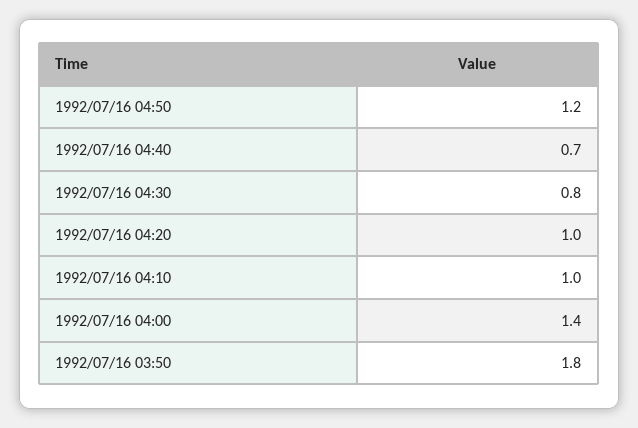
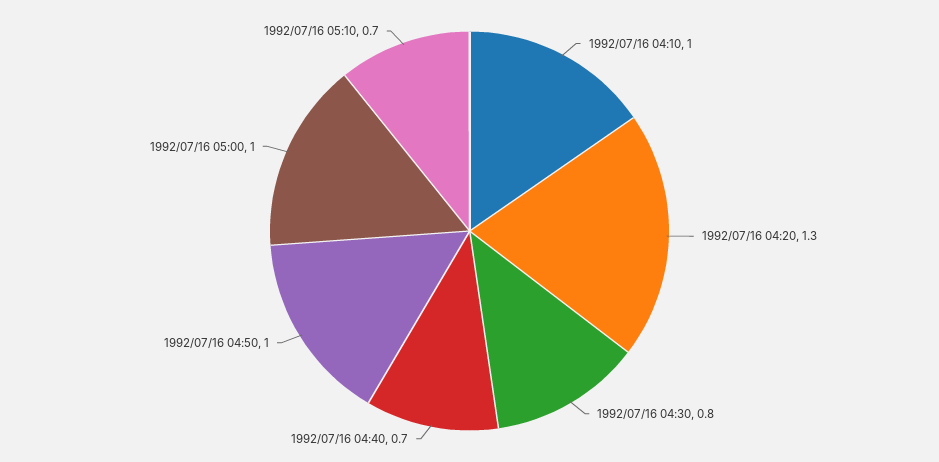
1992/07/16 04:50: 1.2 -> 1
1992/07/16 04:20: 1 -> 1.3
1992/07/16 04:00: 1.4 -> none
1992/07/16 03:50: 1.8 -> none
1992/07/16 05:00: none -> 1
1992/07/16 05:10: none -> 0.7

